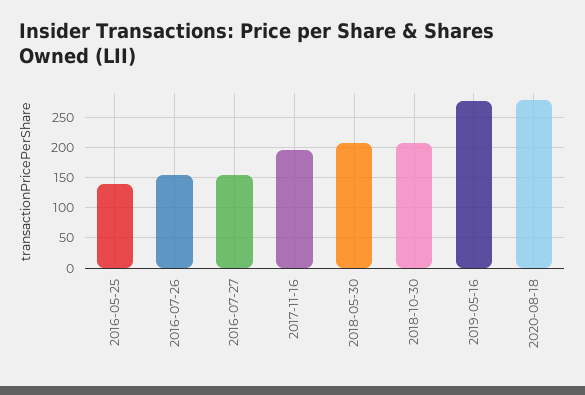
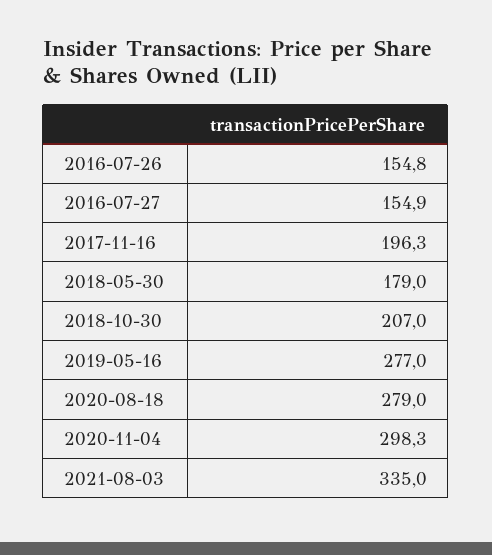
2016-05-25: 140 -> none
2018-05-30: 210 -> 179
2020-11-04: none -> 298.3
2021-08-03: none -> 335

